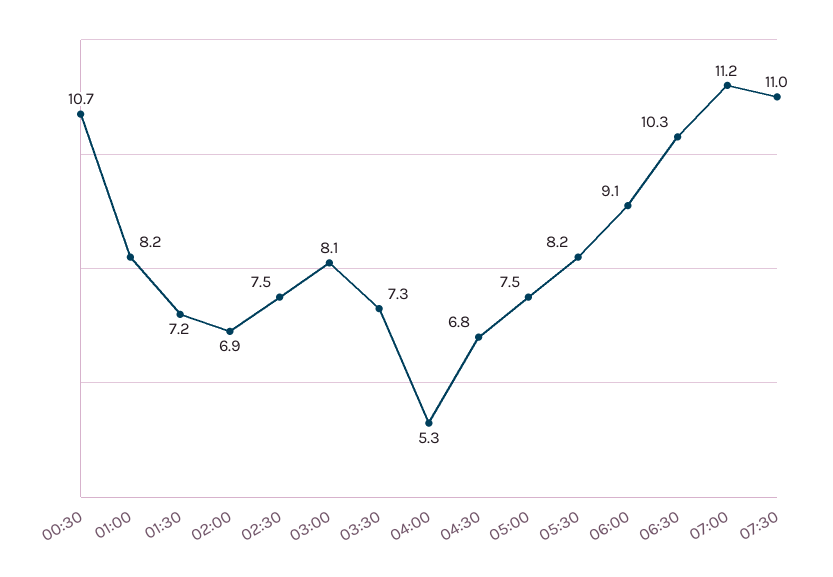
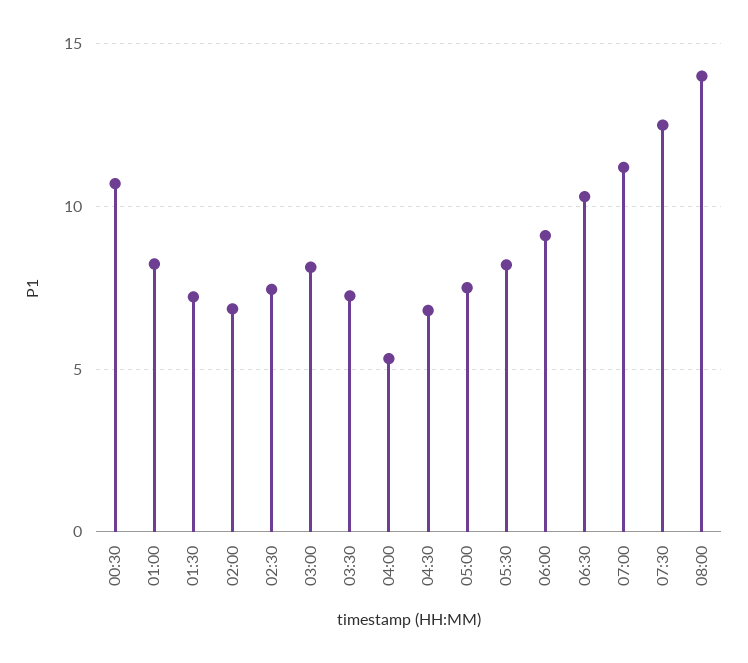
07:30: 11 -> 12.5
08:00: none -> 14

